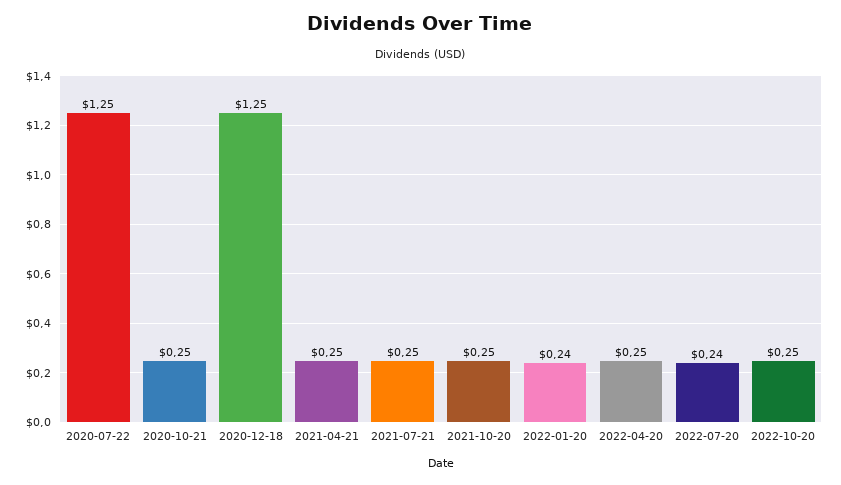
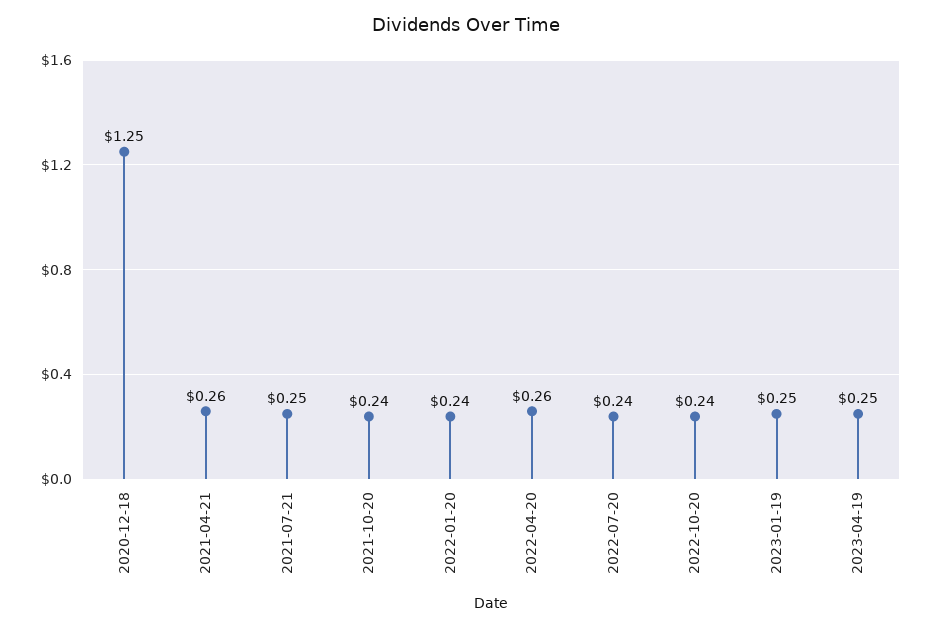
2020-07-22: 1.25 -> none
2020-10-21: 0.25 -> none
2021-04-21: 0.25 -> 0.26
2021-10-20: 0.25 -> 0.24
2022-04-20: 0.25 -> 0.26
2022-10-20: 0.25 -> 0.24
2023-01-19: none -> 0.25
2023-04-19: none -> 0.25

